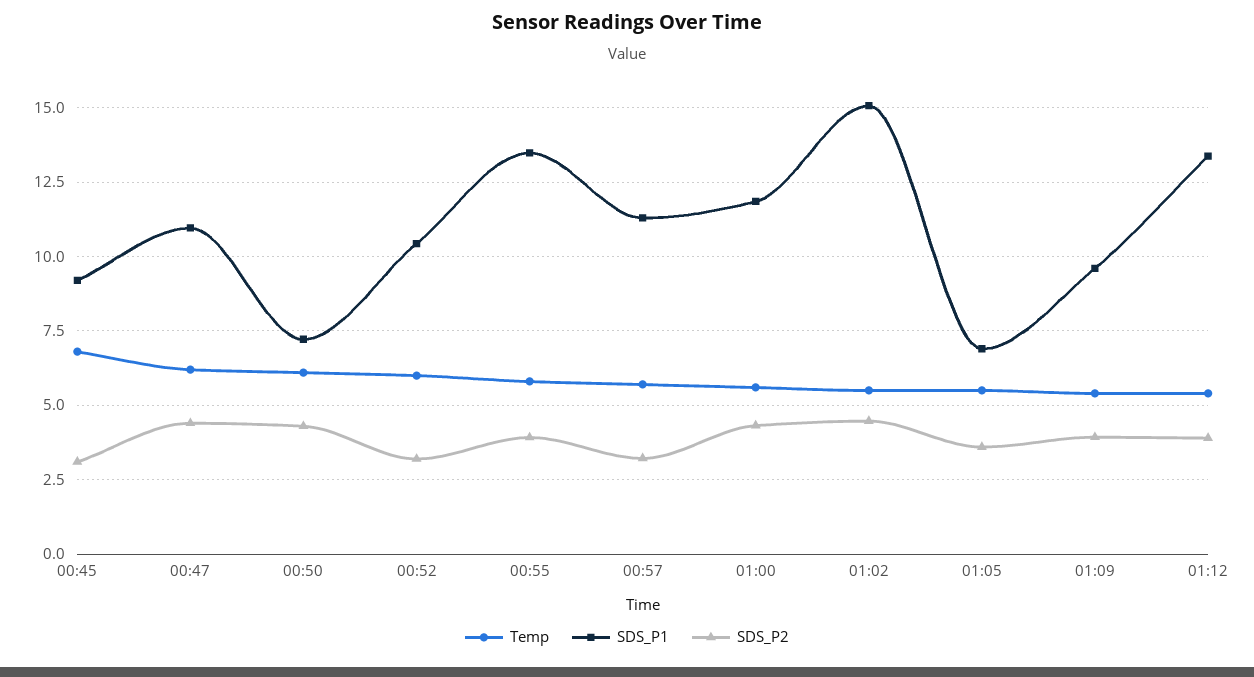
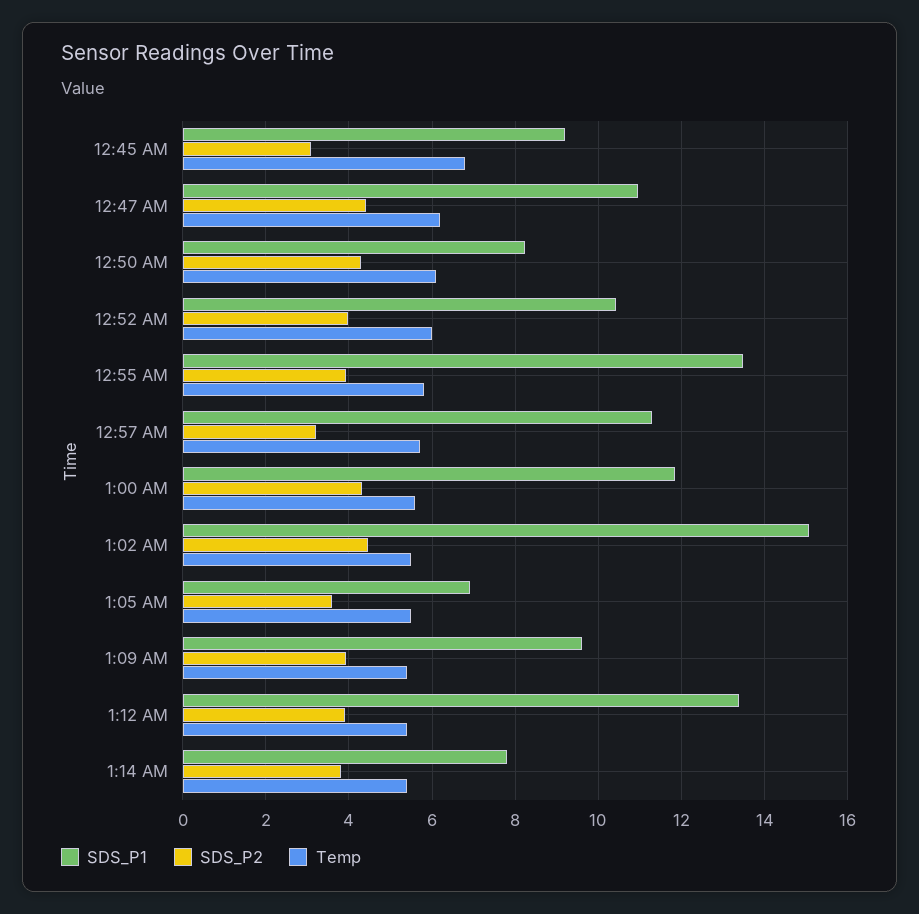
SDS_P1, 00:50: 7.25 -> 8.2
SDS_P2, 00:52: 3.25 -> 4
SDS_P1, 1:14 AM: none -> 7.8
SDS_P2, 1:14 AM: none -> 3.8
Temp, 1:14 AM: none -> 5.4

